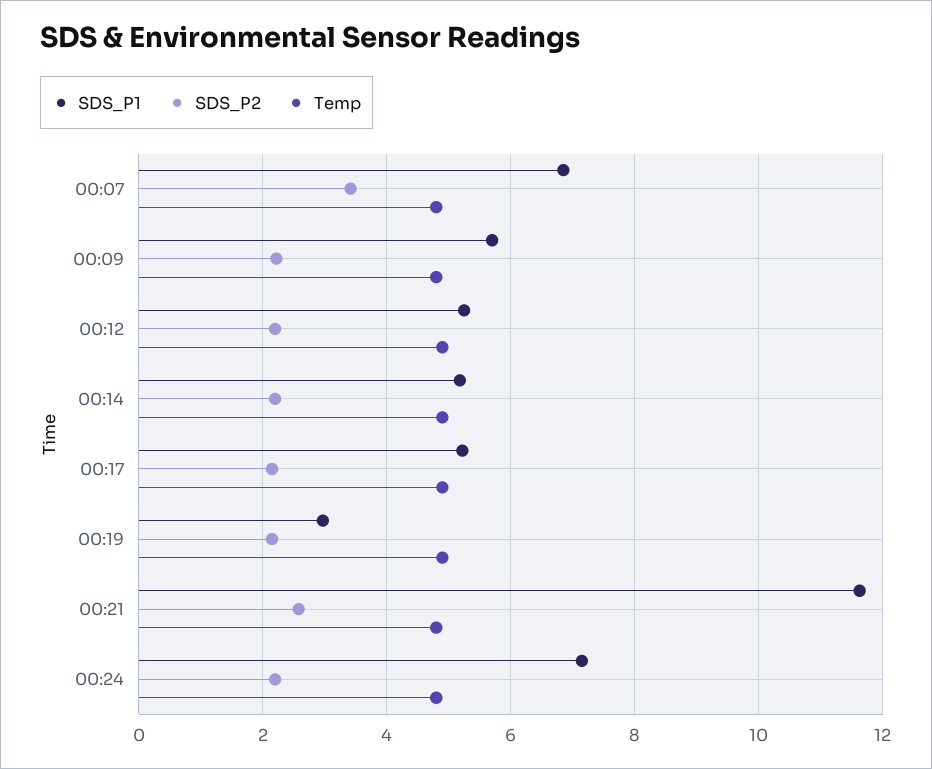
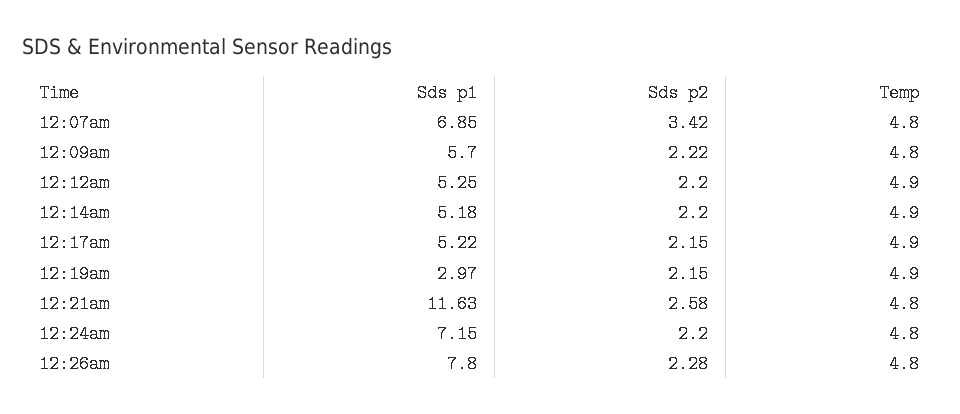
SDS_P1, 12:26am: none -> 7.8
SDS_P2, 12:26am: none -> 2.28
Temp, 12:26am: none -> 4.8

